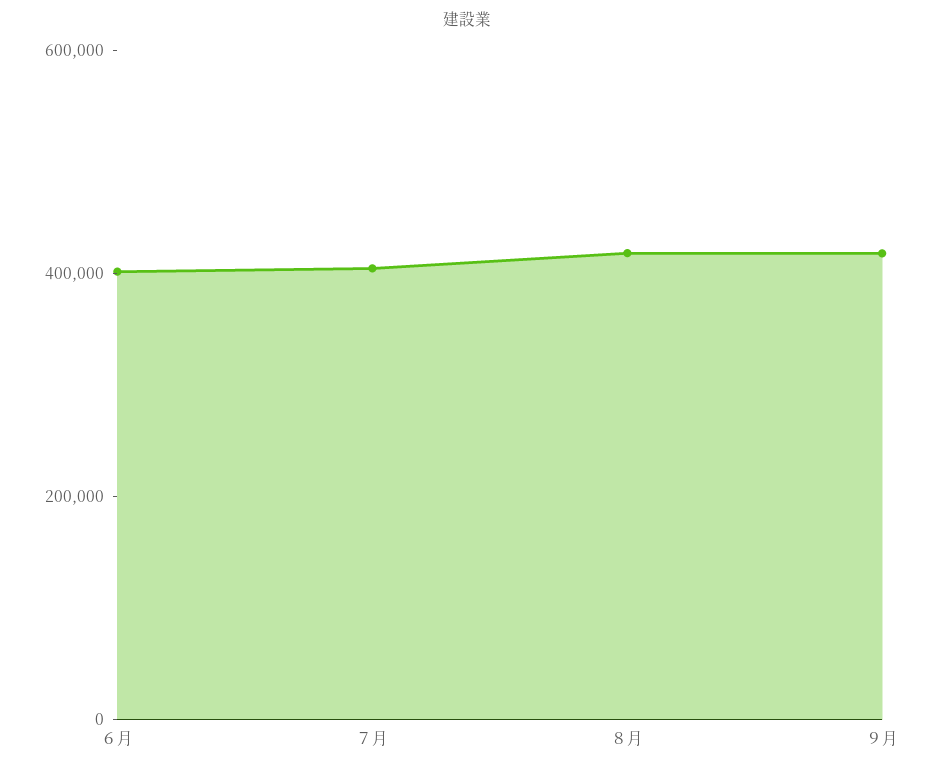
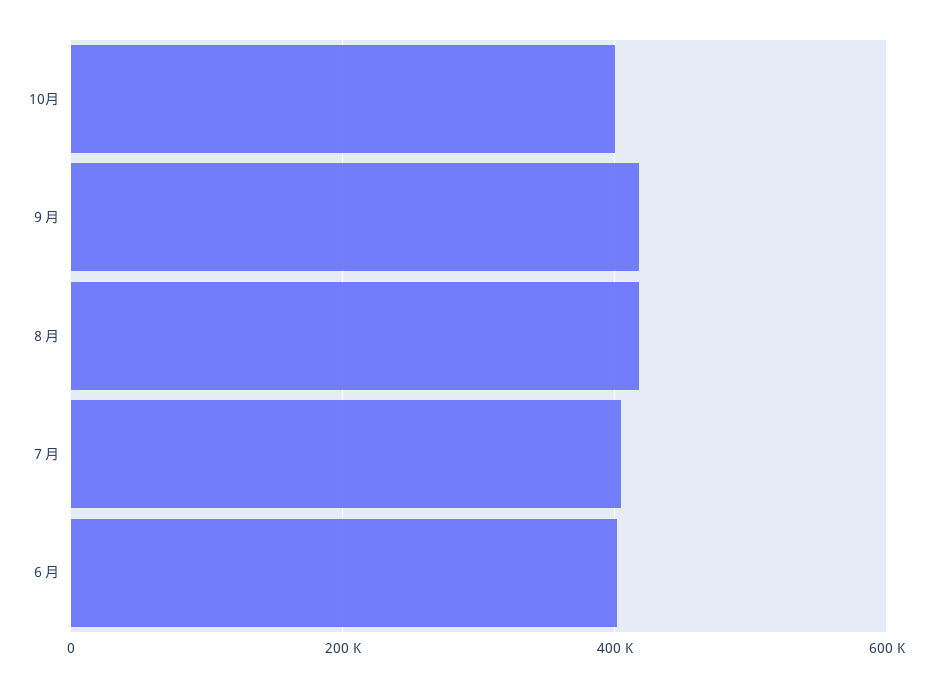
10月: none -> 400000

